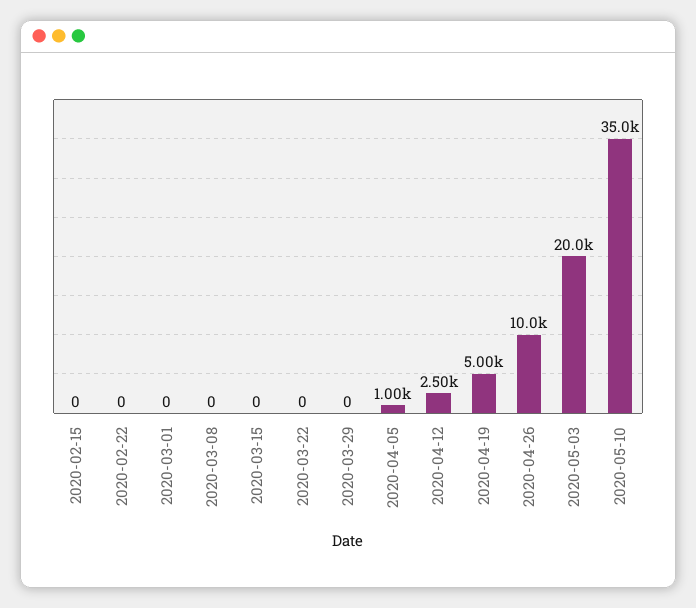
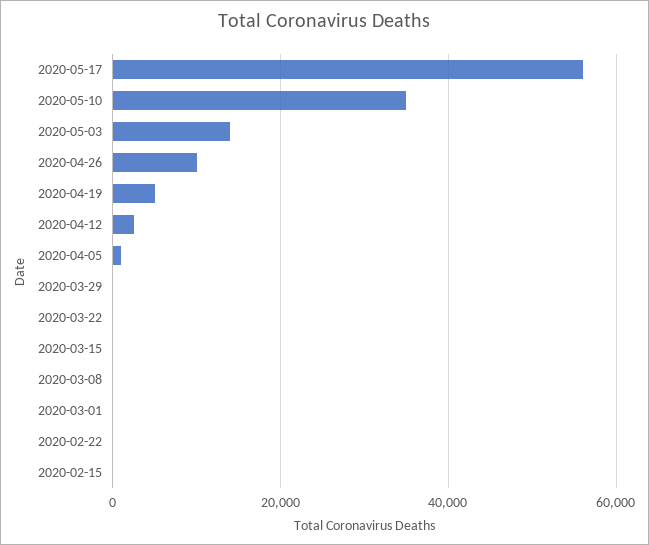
2020-05-03: 20000 -> 14000
2020-05-17: none -> 56000

